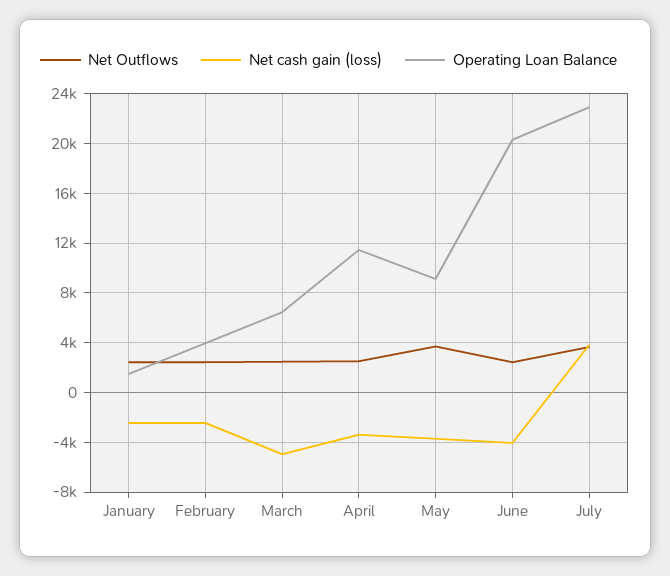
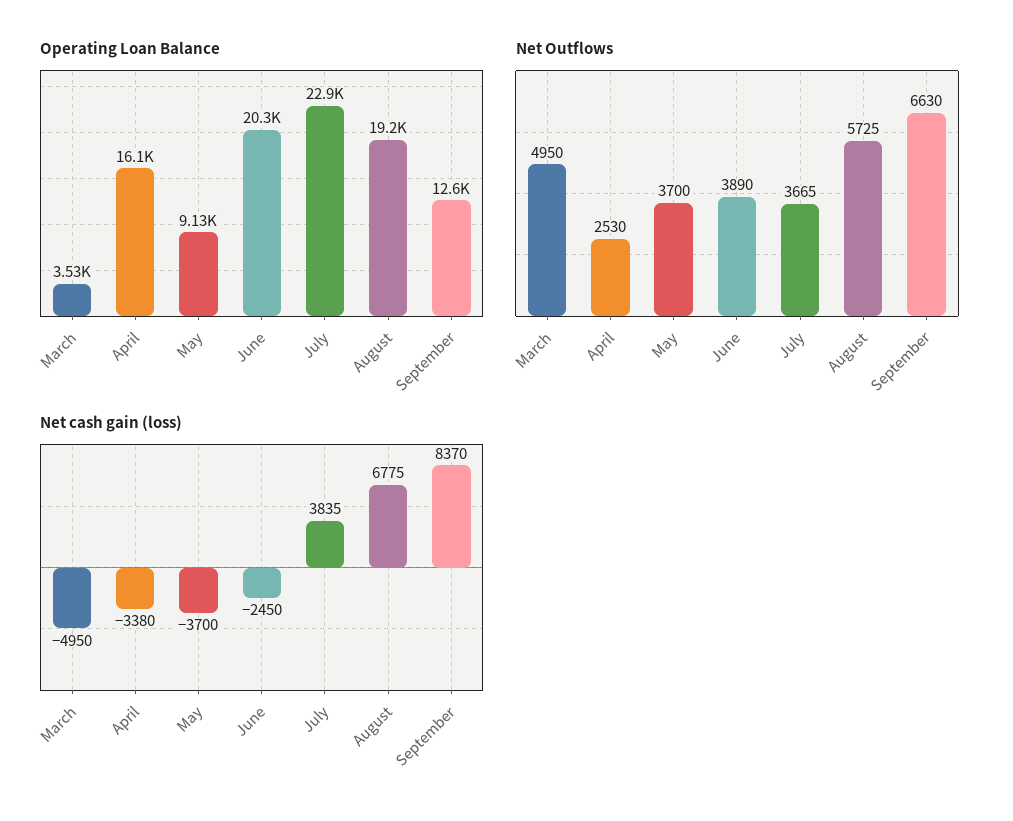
Net Outflows, January: 2500 -> none
Net cash gain (loss), January: -2500 -> none
Operating Loan Balance, January: 1500 -> none
Net Outflows, February: 2500 -> none
Net cash gain (loss), February: -2500 -> none
Operating Loan Balance, February: 4000 -> none
Net Outflows, March: 2500 -> 4950
Operating Loan Balance, March: 6500 -> 3530
Operating Loan Balance, April: 11500 -> 16100
Net Outflows, June: 2500 -> 3890
Net cash gain (loss), June: -4000 -> -2450
Operating Loan Balance, August: none -> 19200
Operating Loan Balance, September: none -> 12600
Net Outflows, August: none -> 5725
Net Outflows, September: none -> 6630
Net cash gain (loss), August: none -> 6775
Net cash gain (loss), September: none -> 8370

